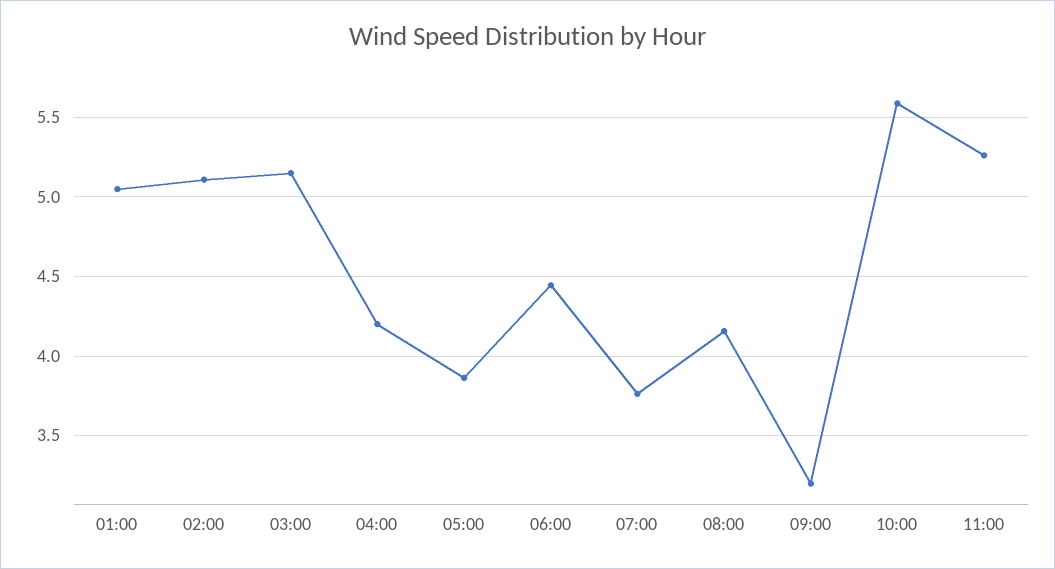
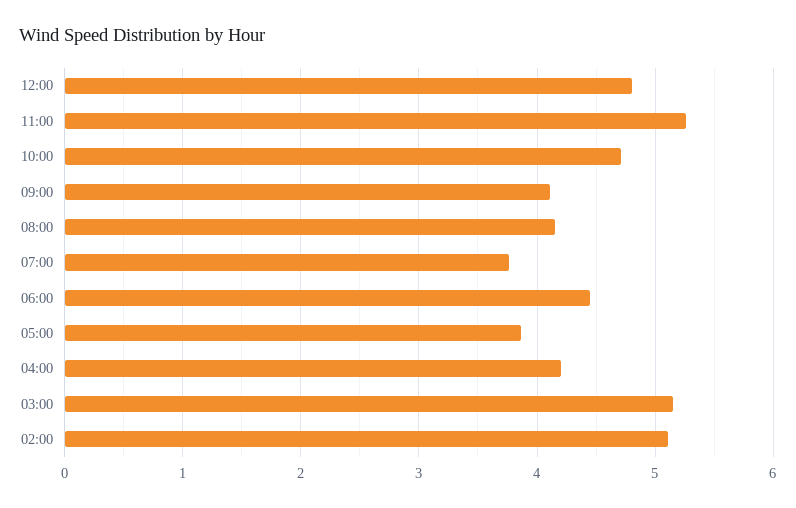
01:00: 5.05 -> none
09:00: 3.2 -> 4.1
10:00: 5.6 -> 4.7
12:00: none -> 4.8

